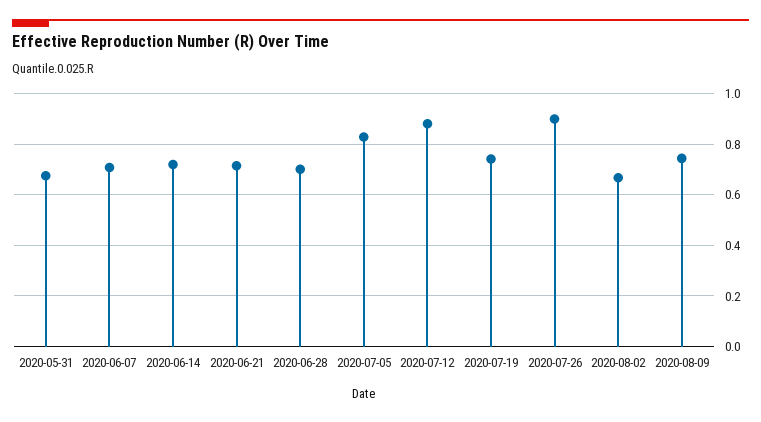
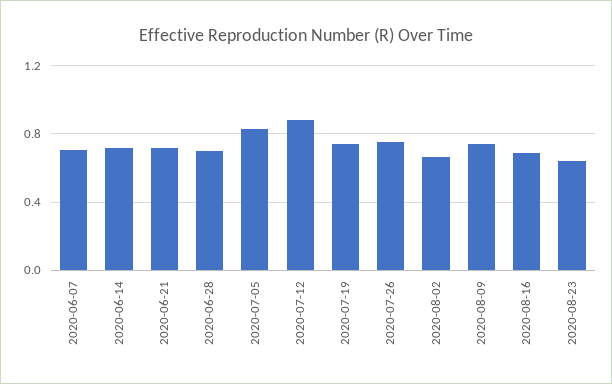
2020-05-31: 0.675 -> none
2020-07-26: 0.9 -> 0.75
2020-08-16: none -> 0.7
2020-08-23: none -> 0.65

